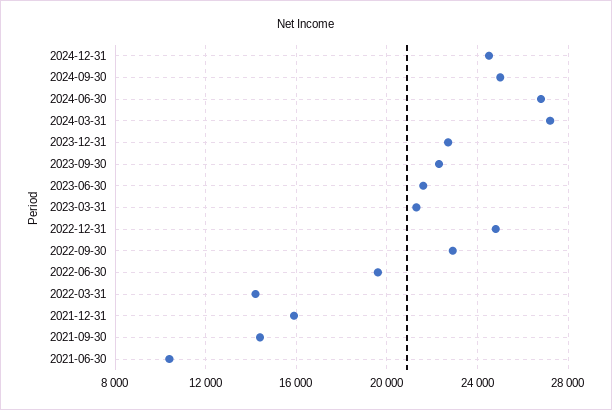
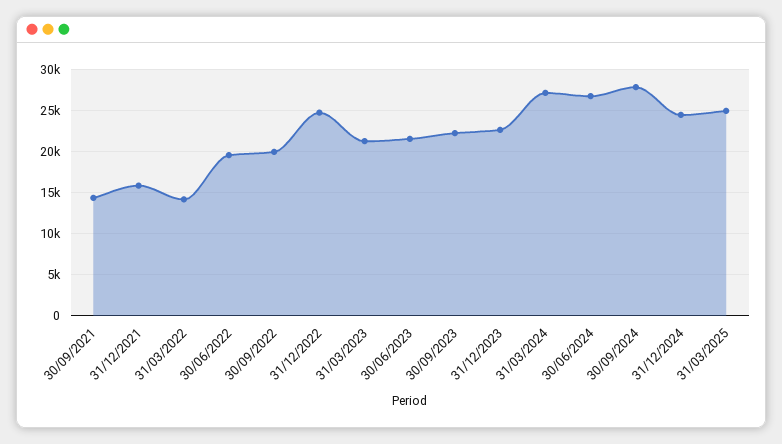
2024-09-30: 25000 -> 28000
2022-09-30: 23000 -> 20000
2021-06-30: 10500 -> none
31/03/2025: none -> 25000

